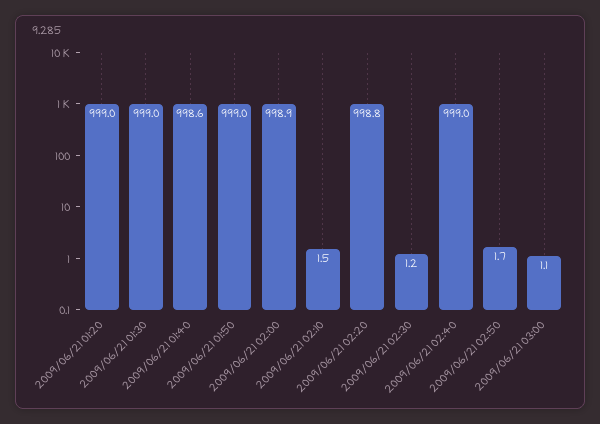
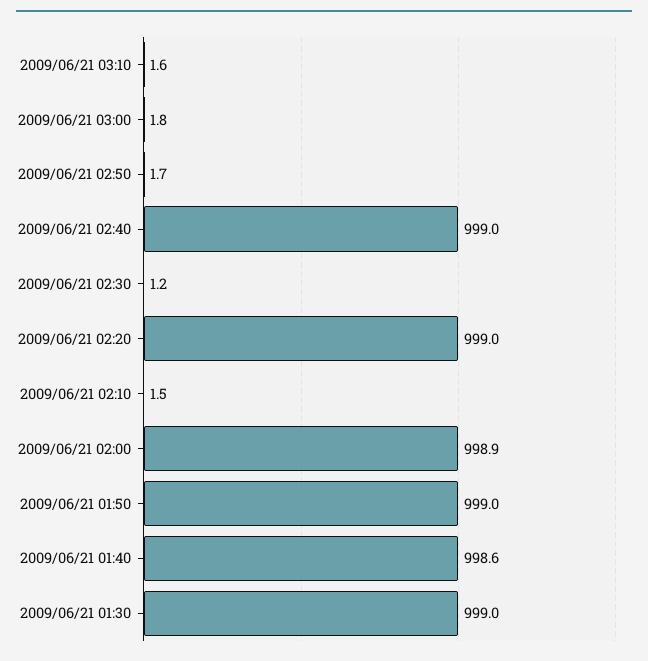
2009/06/21 01:20: 999 -> none
2009/06/21 02:20: 998.8 -> 999
2009/06/21 03:00: 1.1 -> 1.8
2009/06/21 03:10: none -> 1.6

